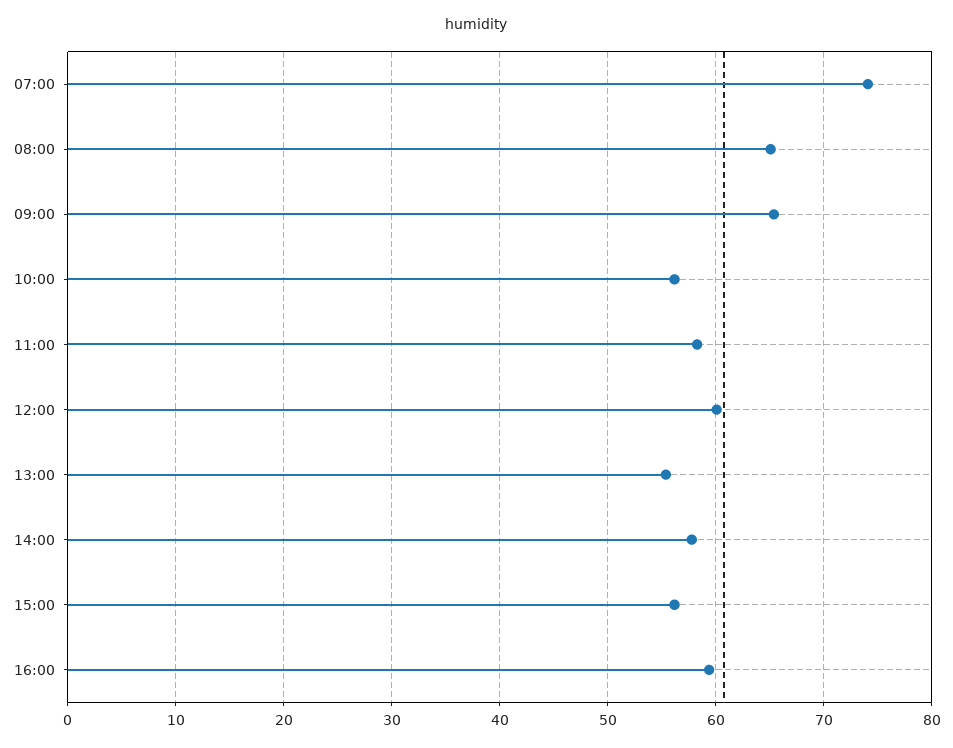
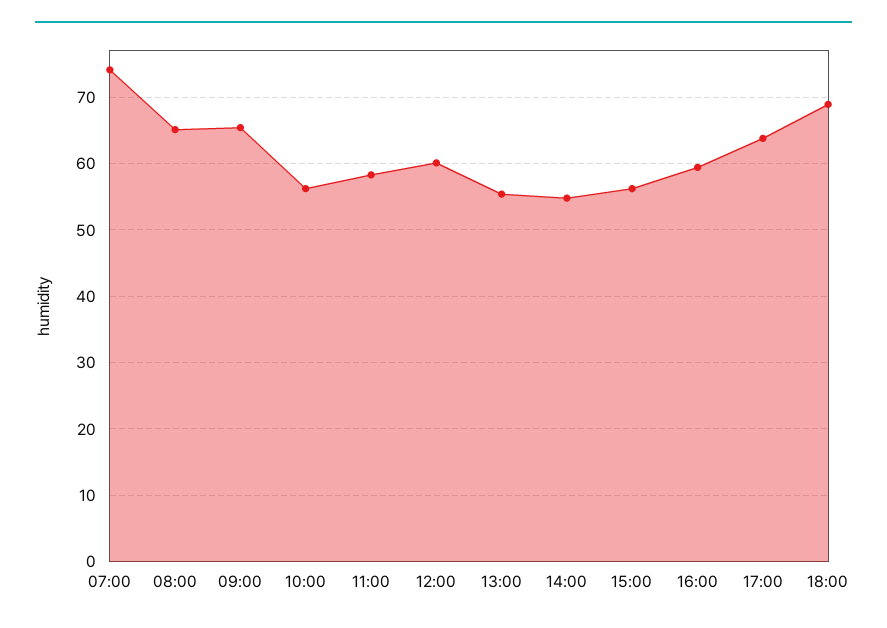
14:00: 58 -> 55
17:00: none -> 64
18:00: none -> 69

